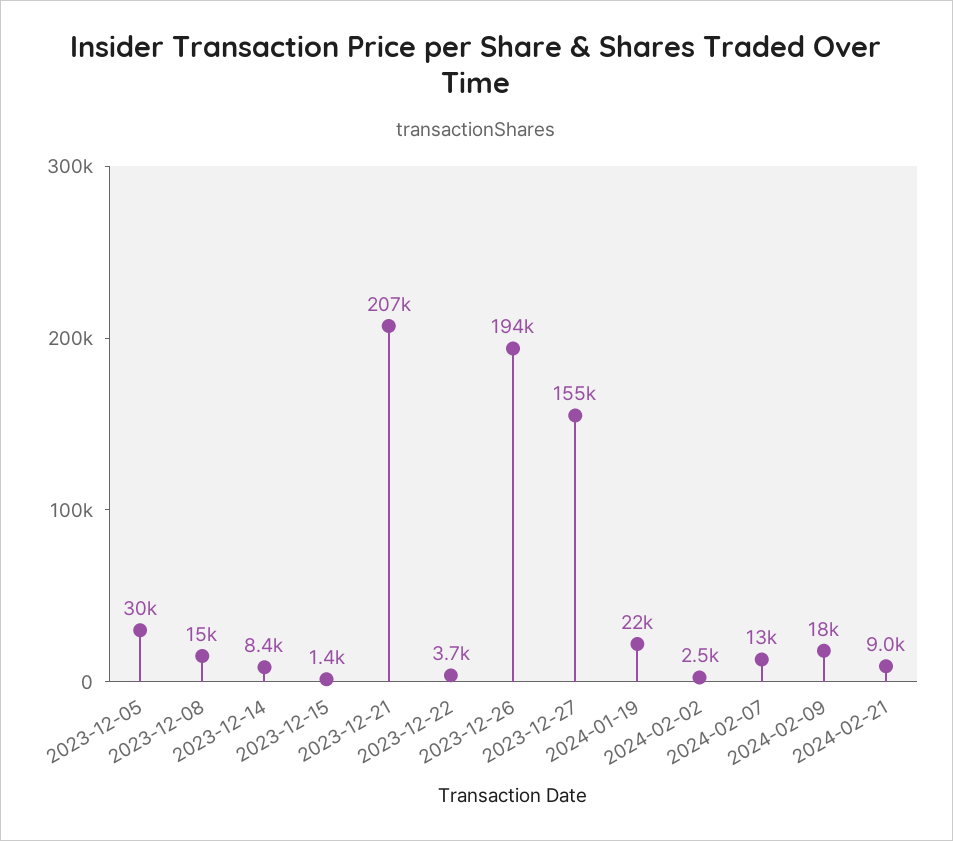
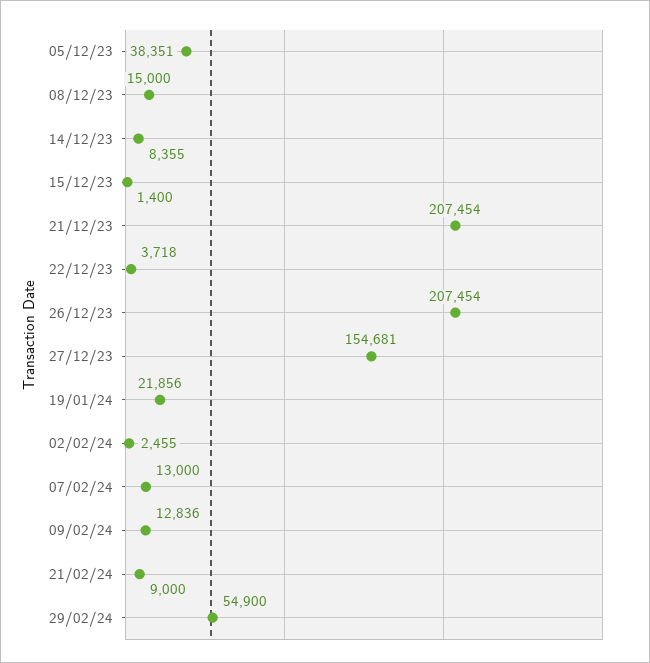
2023-12-05: 30000 -> 38351
2023-12-26: 194000 -> 207454
2024-02-09: 18000 -> 12836
29/02/24: none -> 54900

